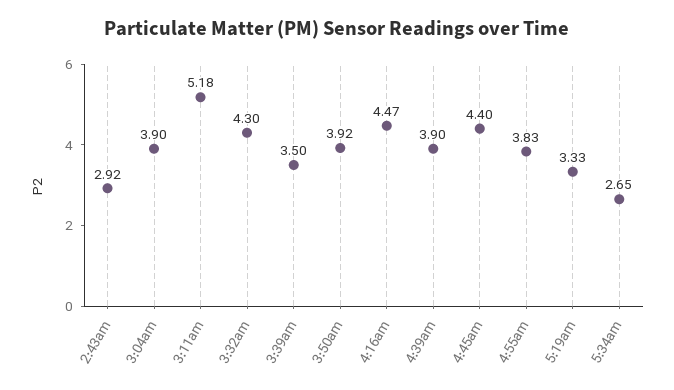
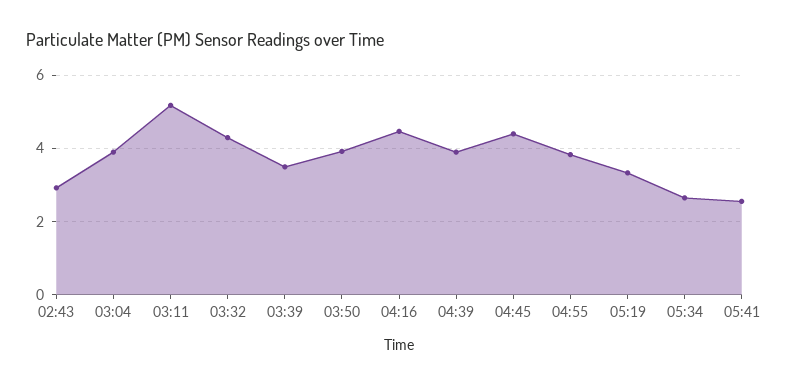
05:41: none -> 2.6

